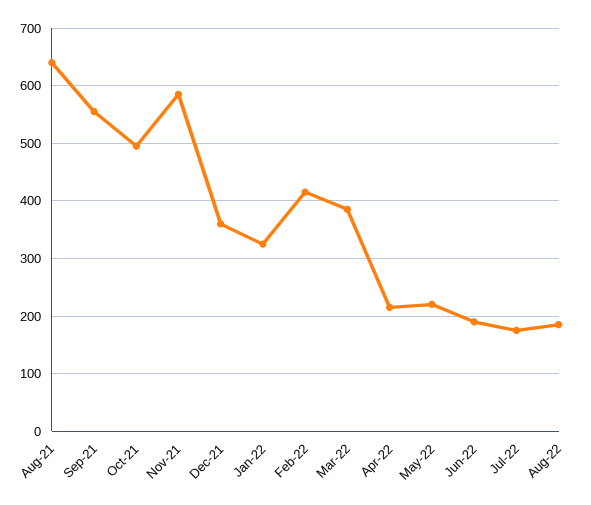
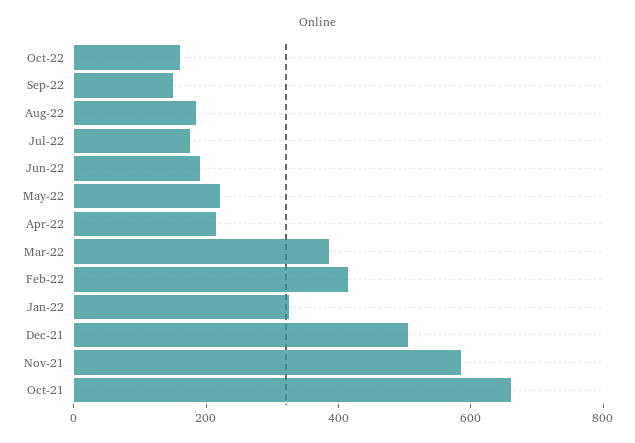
Aug-21: 640 -> none
Sep-21: 560 -> none
Oct-21: 500 -> 650
Dec-21: 360 -> 500
Oct-22: none -> 150
Sep-22: none -> 150

